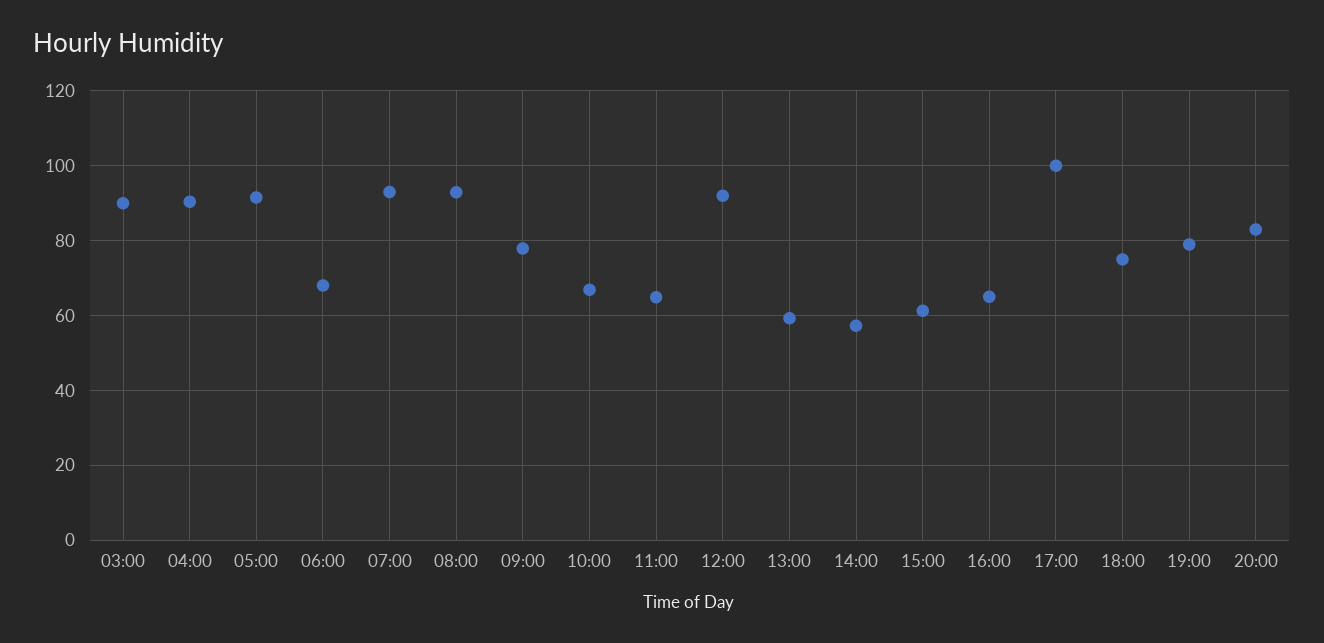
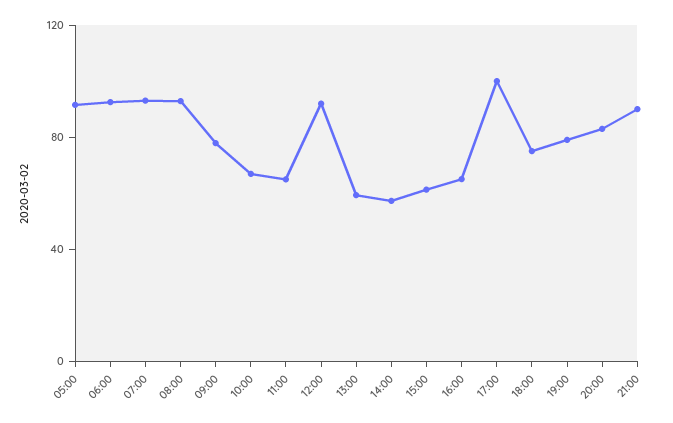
03:00: 90 -> none
04:00: 90 -> none
06:00: 68 -> 90
21:00: none -> 90

